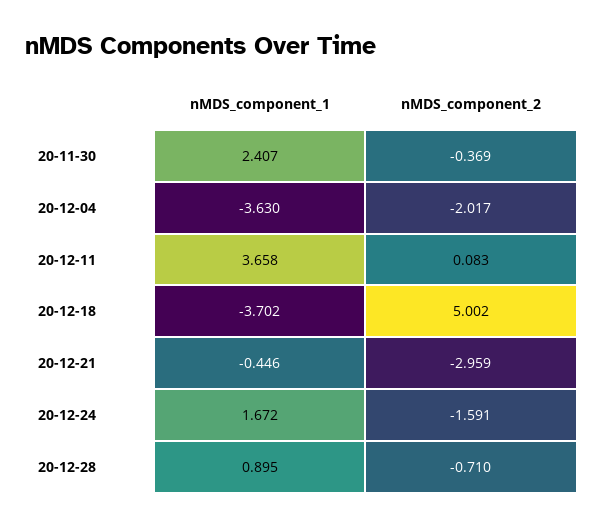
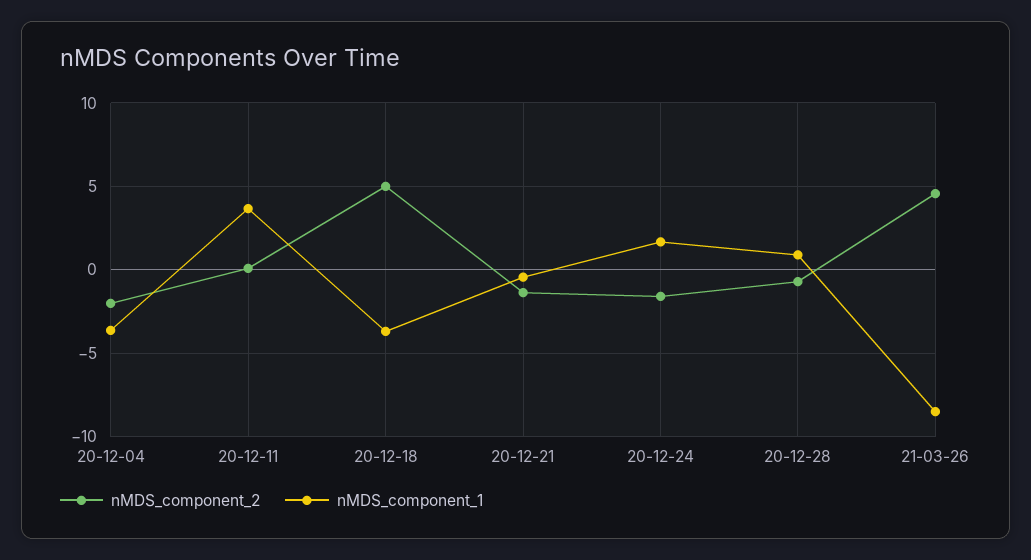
nMDS_component_1, 20-11-30: 2.407 -> none
nMDS_component_2, 20-11-30: -0.369 -> none
nMDS_component_2, 20-12-21: -2.959 -> -1.5
nMDS_component_2, 21-03-26: none -> 4.5
nMDS_component_1, 21-03-26: none -> -8.5

